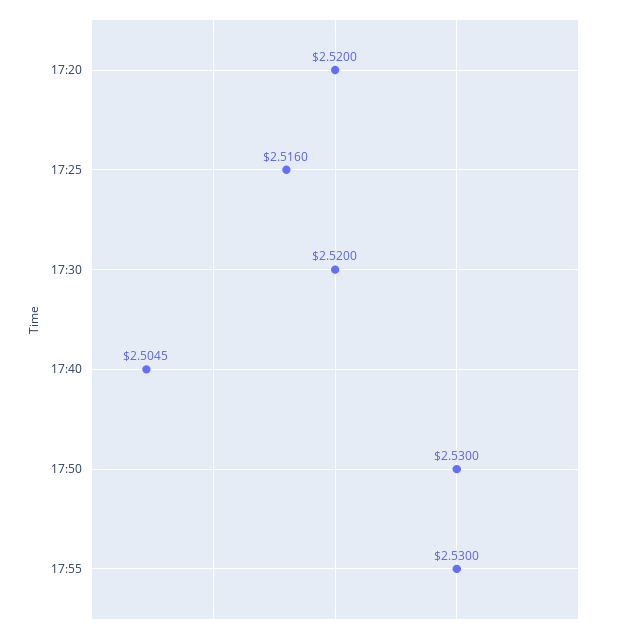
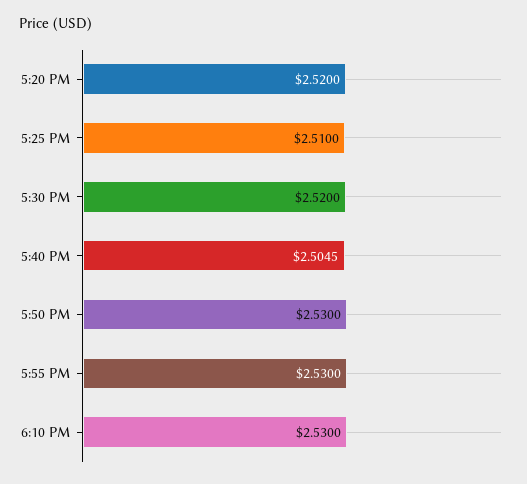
17:25: 2.516 -> 2.51
6:10 PM: none -> 2.53

